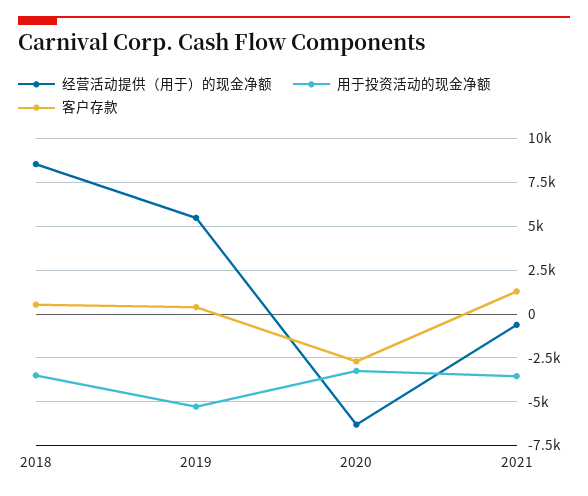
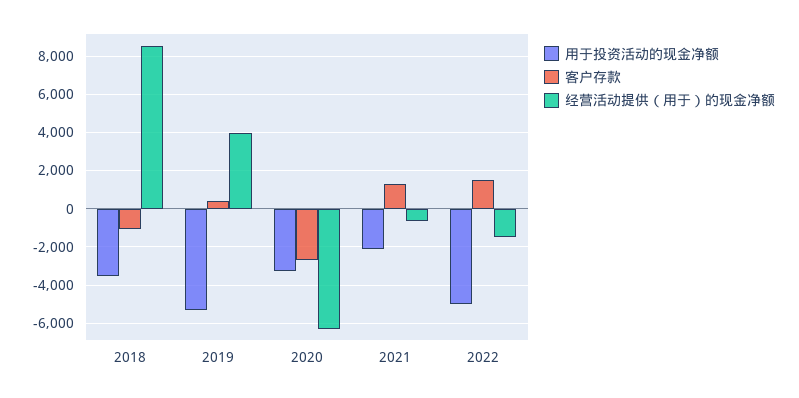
客户存款, 2018: 500 -> -1000
经营活动提供（用于）的现金净额, 2019: 5500 -> 4000
用于投资活动的现金净额, 2021: -3500 -> -2000
用于投资活动的现金净额, 2022: none -> -5000
客户存款, 2022: none -> 1500
经营活动提供（用于）的现金净额, 2022: none -> -1500

